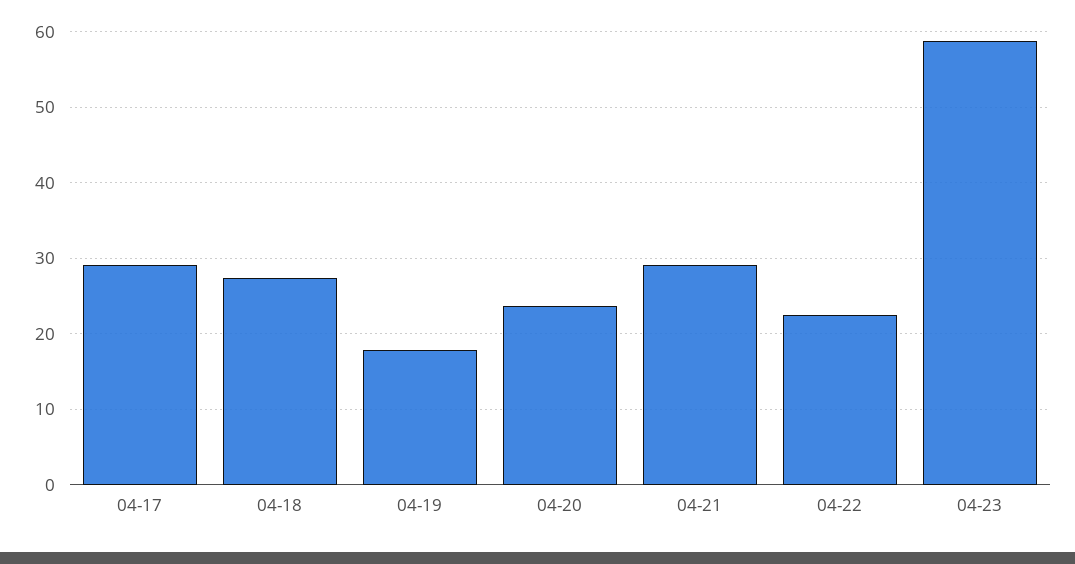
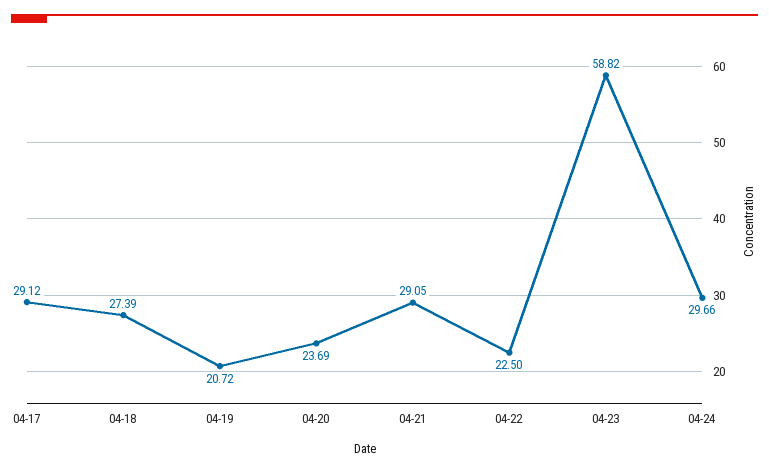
04-19: 18 -> 20.72
04-24: none -> 29.66

